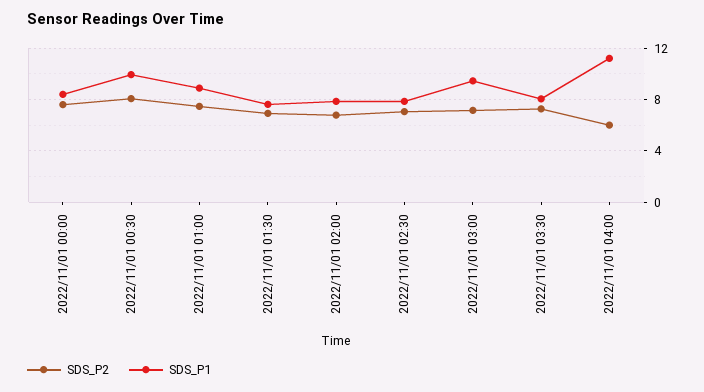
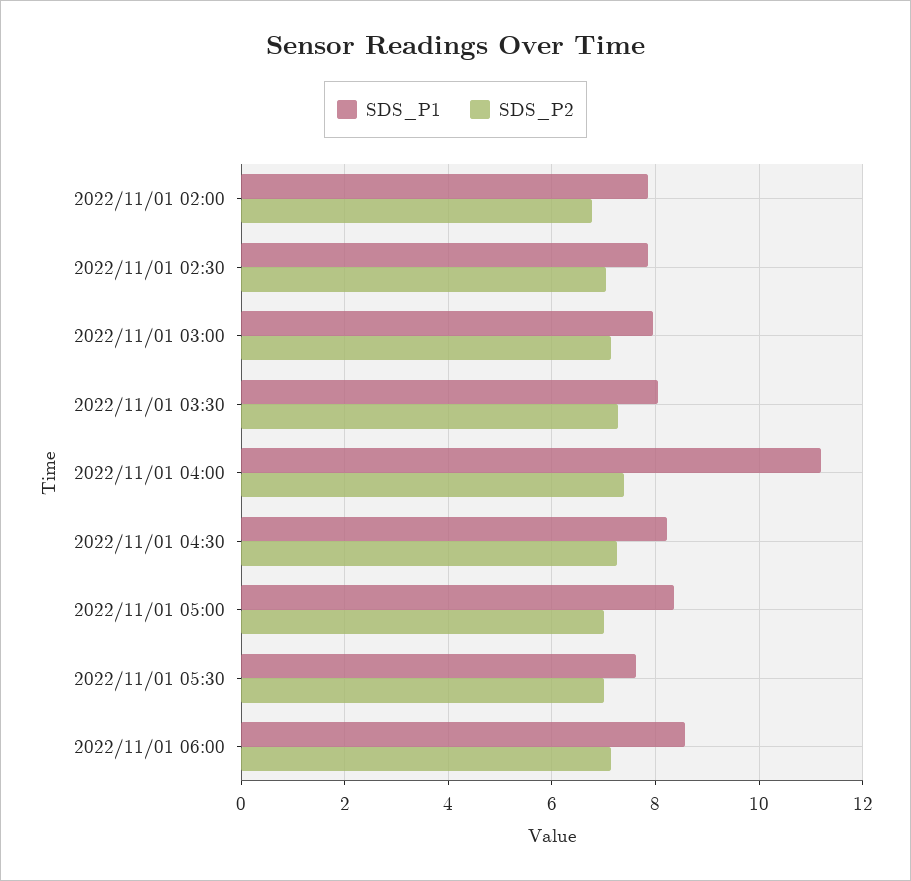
SDS_P2, 2022/11/01 00:00: 7.5 -> none
SDS_P1, 2022/11/01 00:00: 8.5 -> none
SDS_P2, 2022/11/01 00:30: 8 -> none
SDS_P1, 2022/11/01 00:30: 10 -> none
SDS_P2, 2022/11/01 01:00: 7.5 -> none
SDS_P1, 2022/11/01 01:00: 9 -> none
SDS_P2, 2022/11/01 01:30: 7 -> none
SDS_P1, 2022/11/01 01:30: 7.5 -> none
SDS_P1, 2022/11/01 03:00: 9.5 -> 8
SDS_P2, 2022/11/01 04:00: 6 -> 7.4
SDS_P1, 2022/11/01 04:30: none -> 8.2
SDS_P2, 2022/11/01 04:30: none -> 7.2
SDS_P1, 2022/11/01 05:00: none -> 8.4
SDS_P2, 2022/11/01 05:00: none -> 7
SDS_P1, 2022/11/01 05:30: none -> 7.6
SDS_P2, 2022/11/01 05:30: none -> 7
SDS_P1, 2022/11/01 06:00: none -> 8.6
SDS_P2, 2022/11/01 06:00: none -> 7.2

